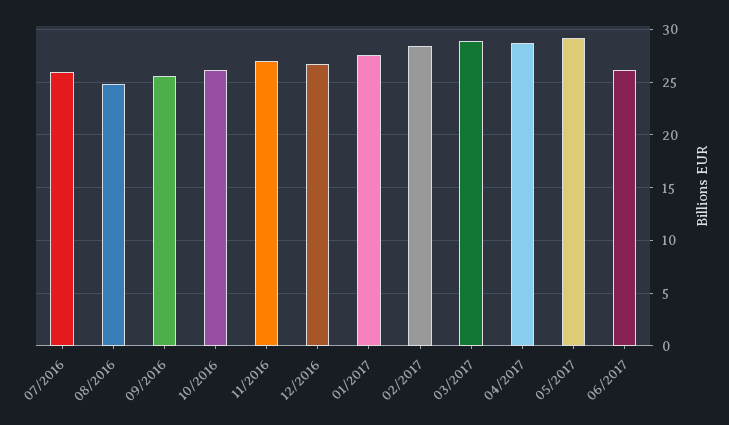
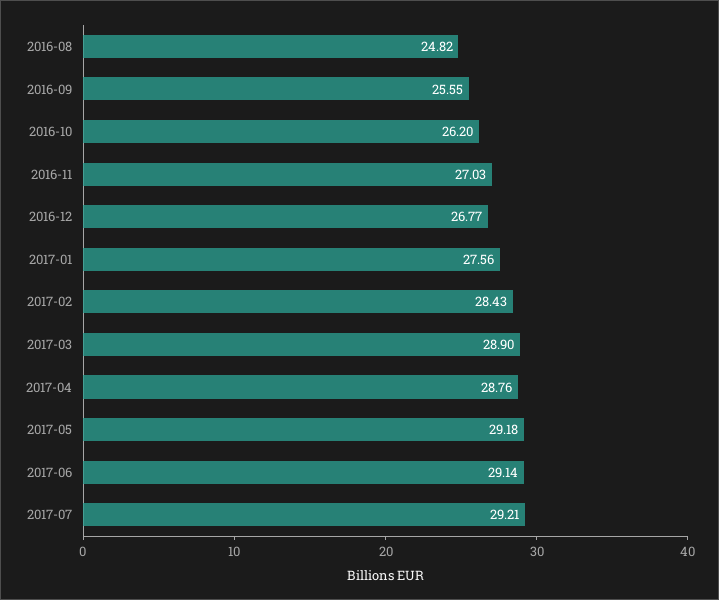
07/2016: 26 -> none
06/2017: 26 -> 29.14
2017-07: none -> 29.21

